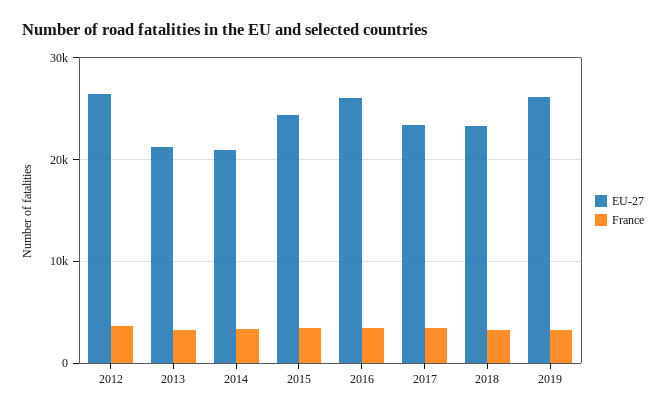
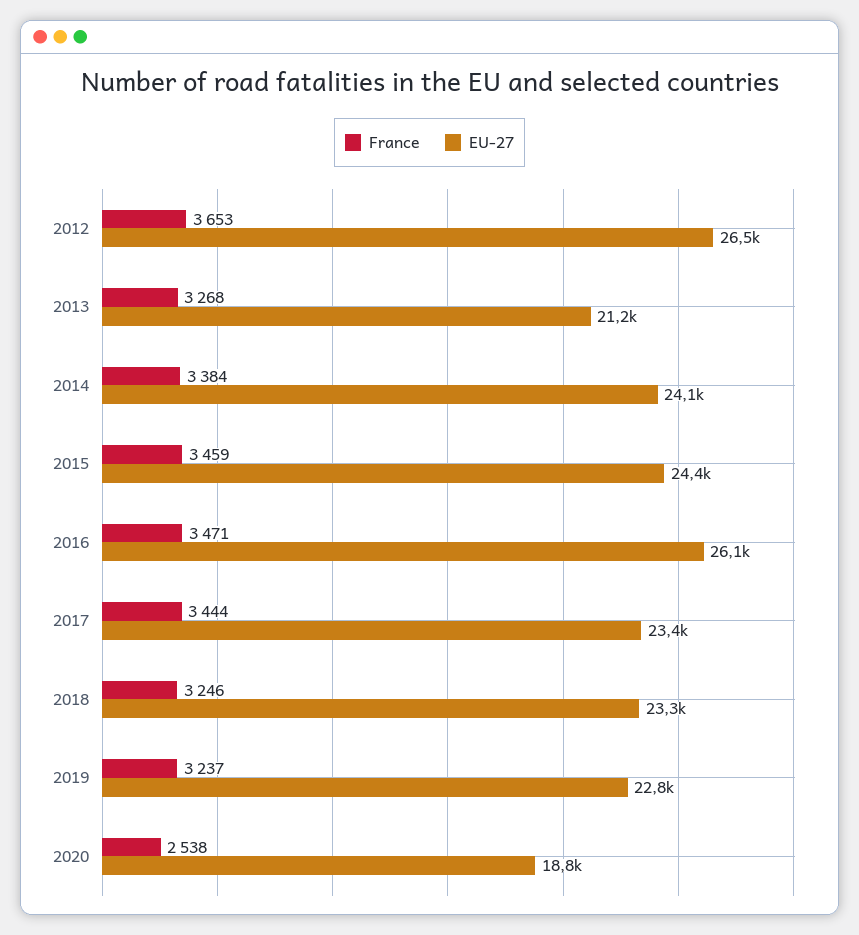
EU-27, 2014: 21000 -> 24100
EU-27, 2019: 26000 -> 22800
France, 2020: none -> 2538
EU-27, 2020: none -> 18800

